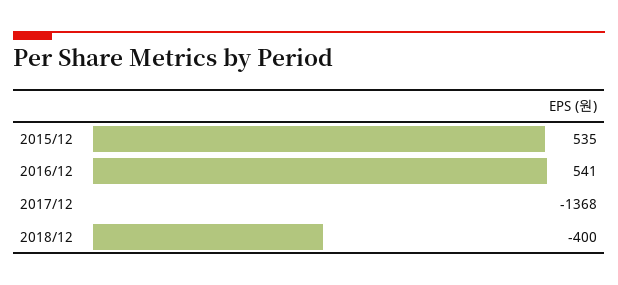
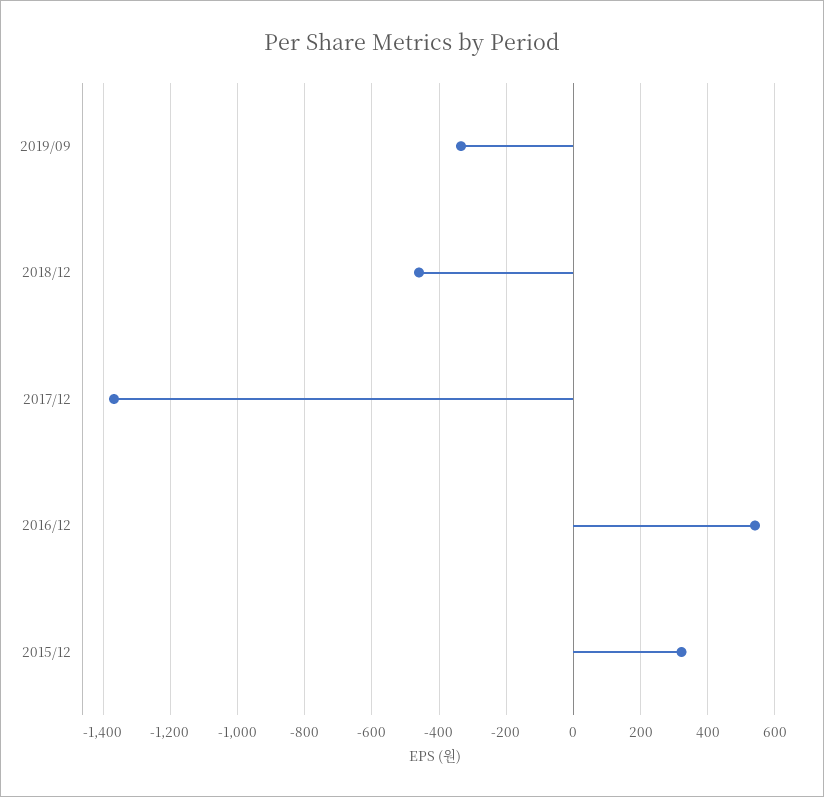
2015/12: 535 -> 320
2018/12: -400 -> -460
2019/09: none -> -340

